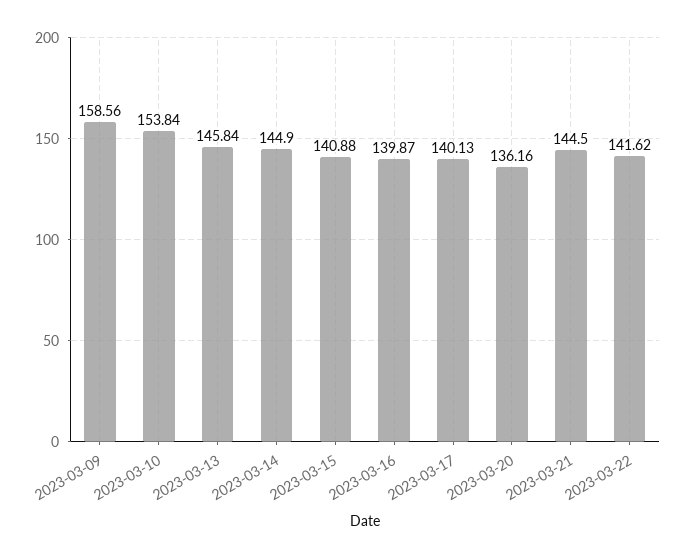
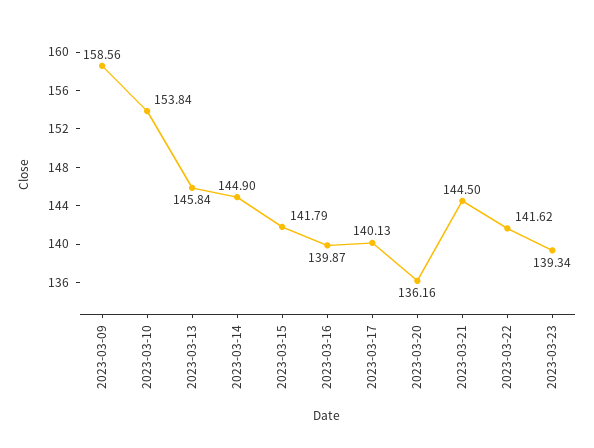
2023-03-15: 140.88 -> 141.79
2023-03-23: none -> 139.34

